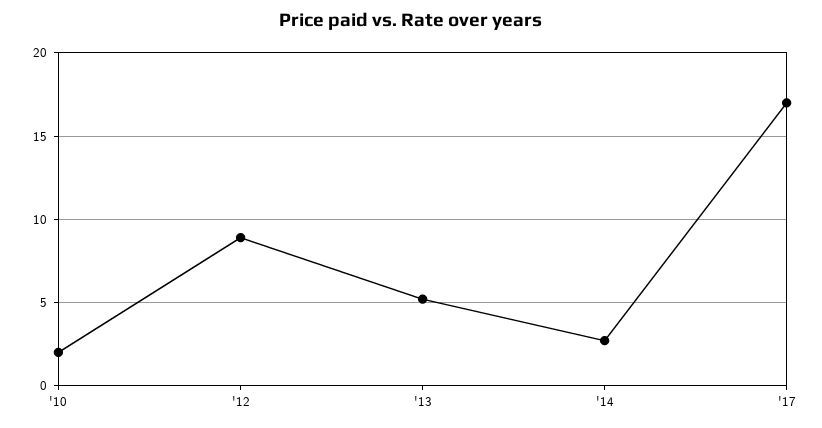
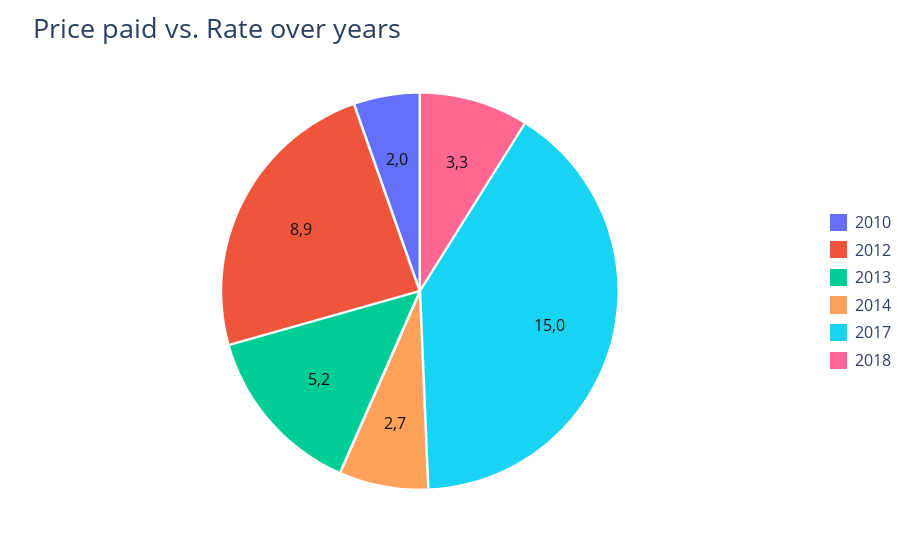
'17: 17 -> 15
2018: none -> 3.3

